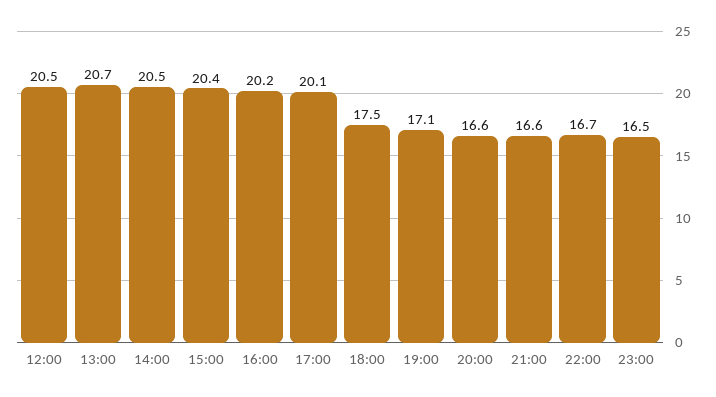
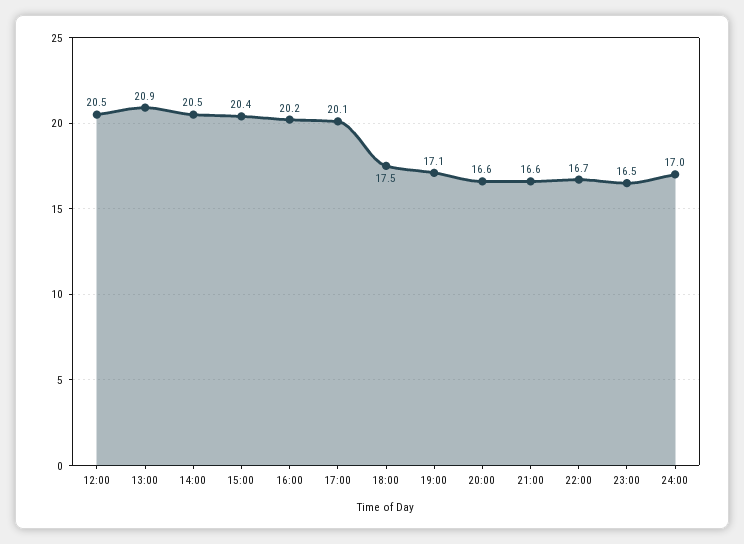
13:00: 20.7 -> 20.9
24:00: none -> 17

